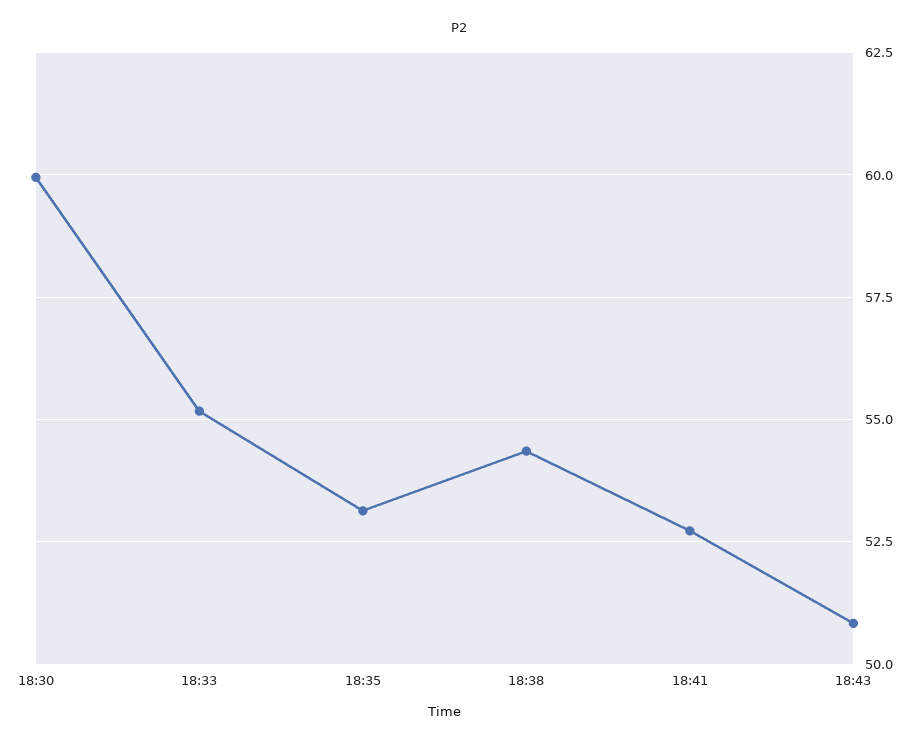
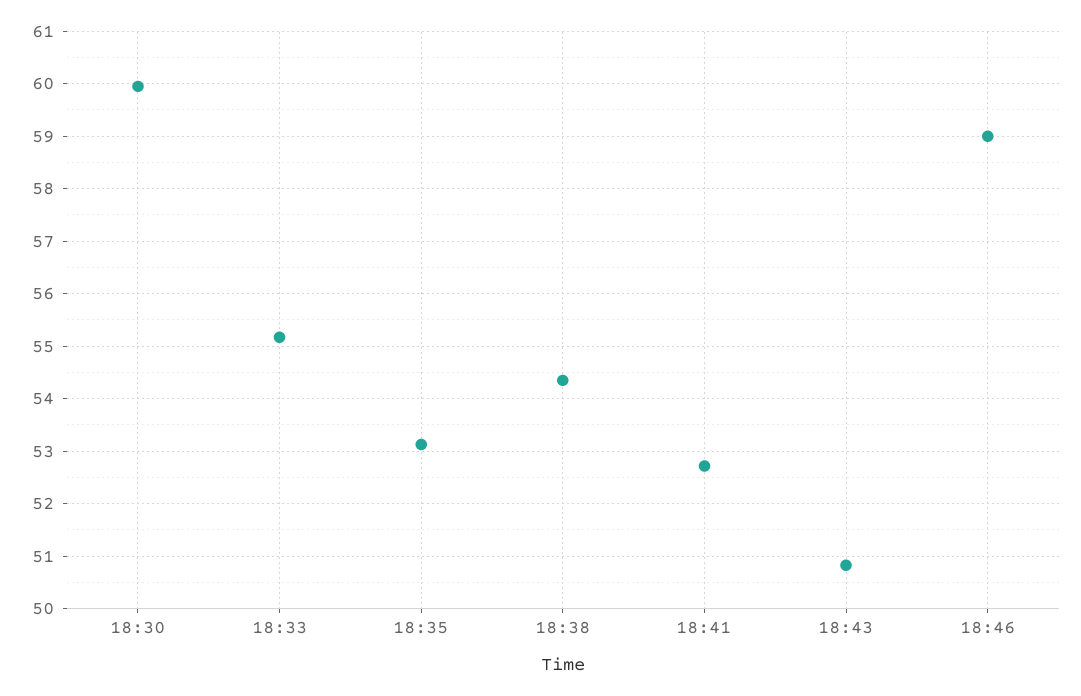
18:46: none -> 59

